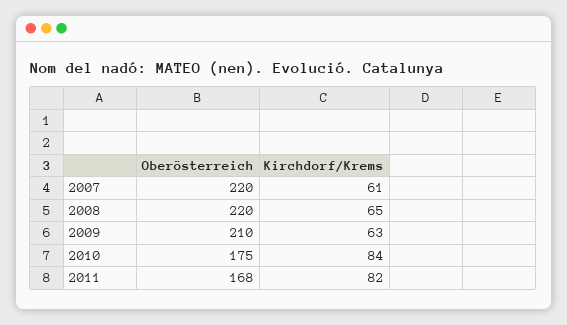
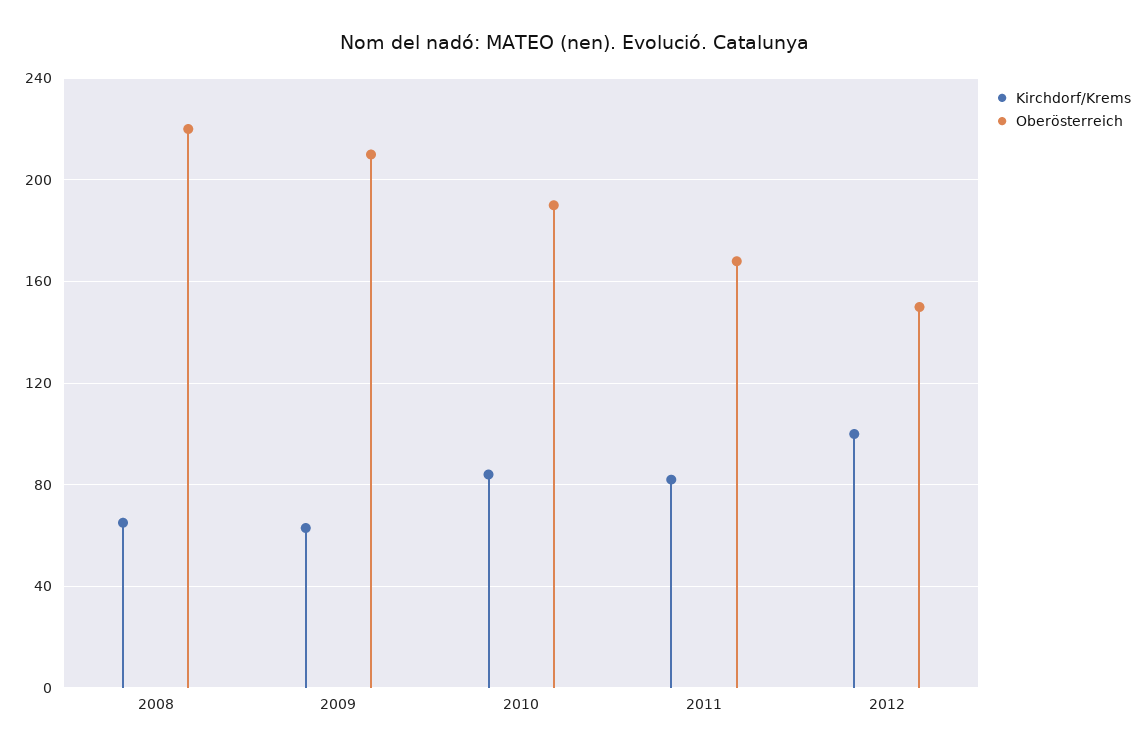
Oberösterreich, 2007: 220 -> none
Kirchdorf/Krems, 2007: 61 -> none
Oberösterreich, 2010: 175 -> 190
Kirchdorf/Krems, 2012: none -> 100
Oberösterreich, 2012: none -> 150

